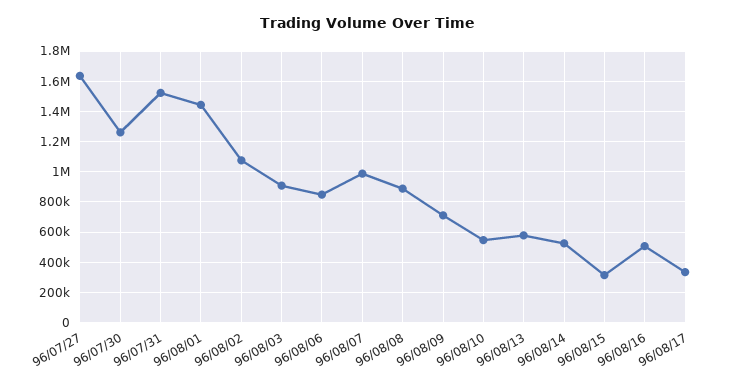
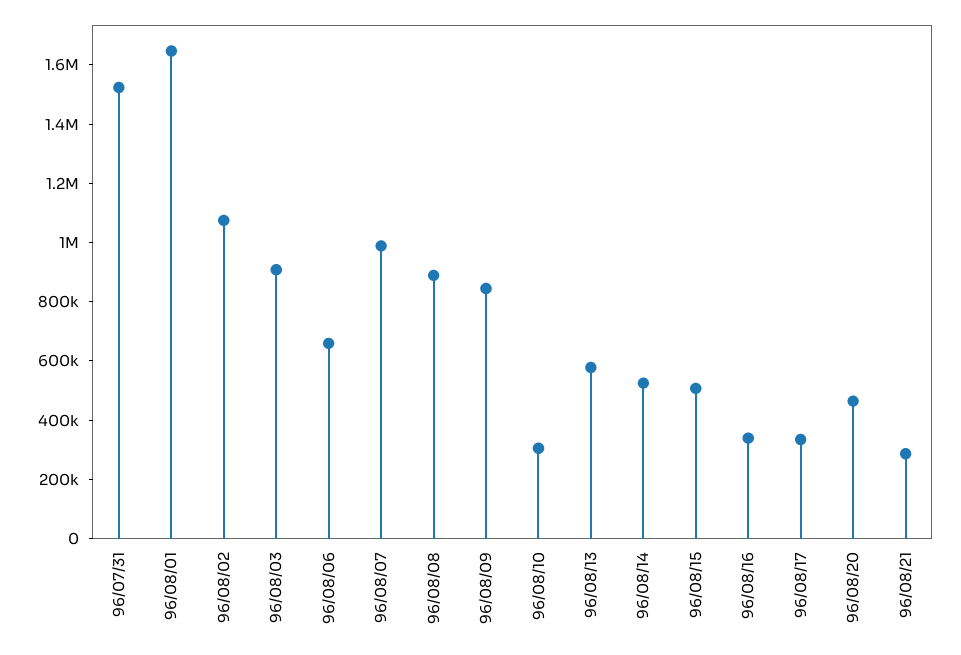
96/07/27: 1650000 -> none
96/07/30: 1250000 -> none
96/08/01: 1450000 -> 1650000
96/08/06: 850000 -> 650000
96/08/09: 700000 -> 850000
96/08/10: 550000 -> 300000
96/08/15: 300000 -> 500000
96/08/16: 500000 -> 350000
96/08/20: none -> 450000
96/08/21: none -> 300000

